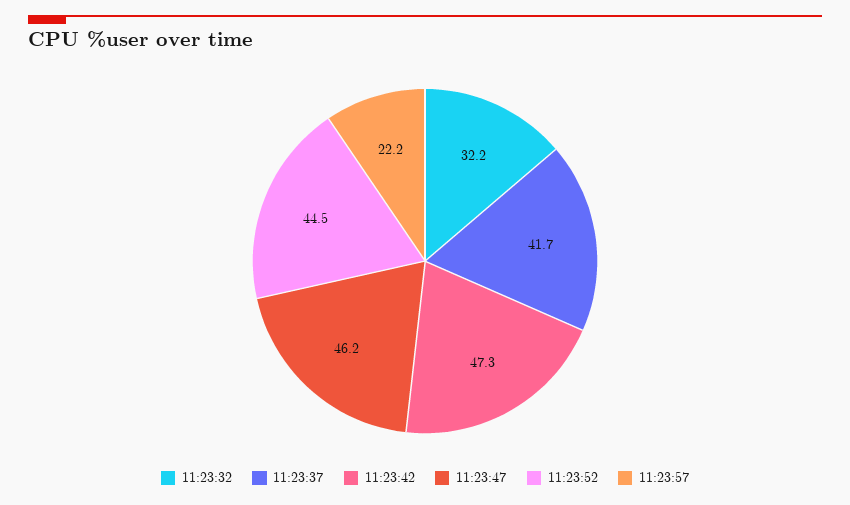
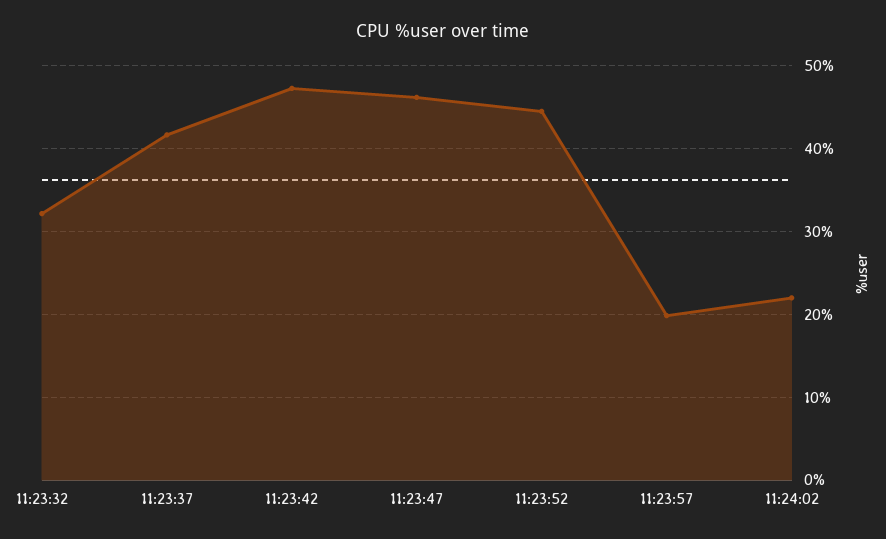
11:23:57: 22.2 -> 20
11:24:02: none -> 22

